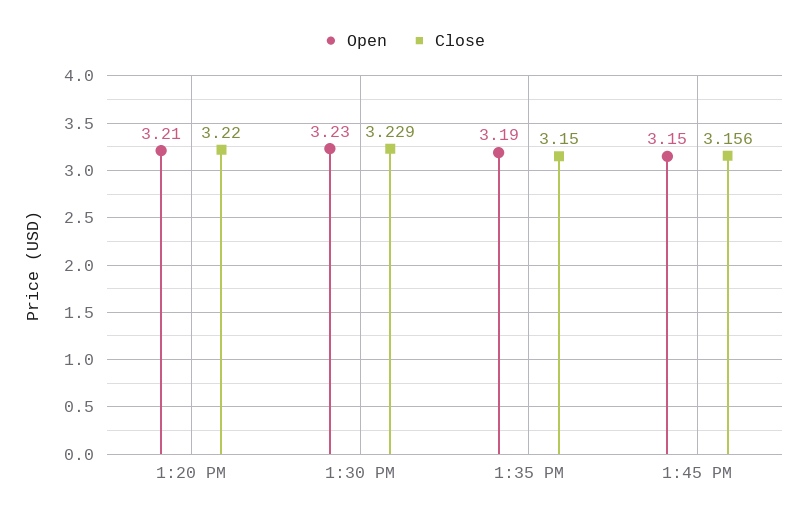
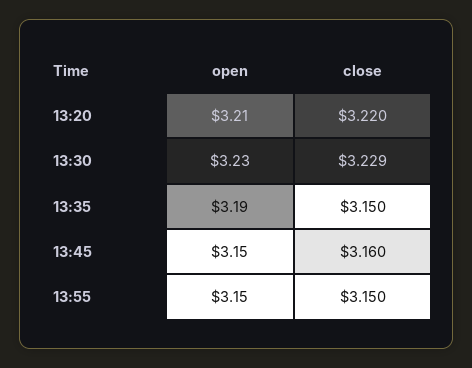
Close, 1:45 PM: 3.156 -> 3.16
Open, 13:55: none -> 3.15
Close, 13:55: none -> 3.15

